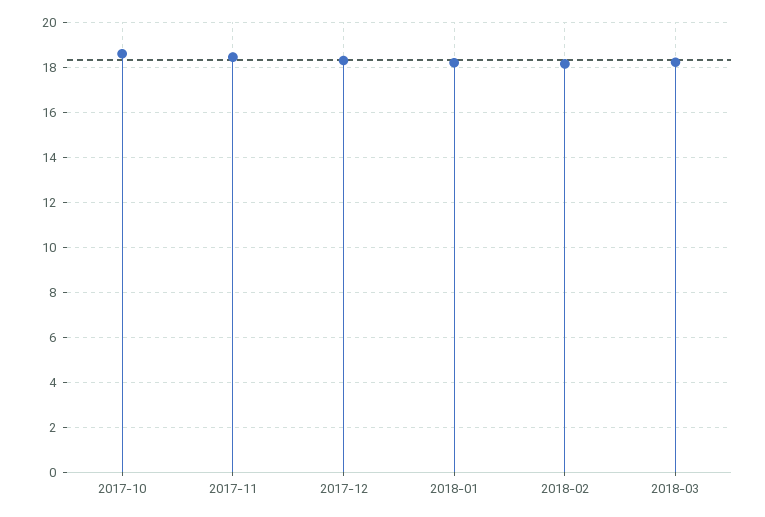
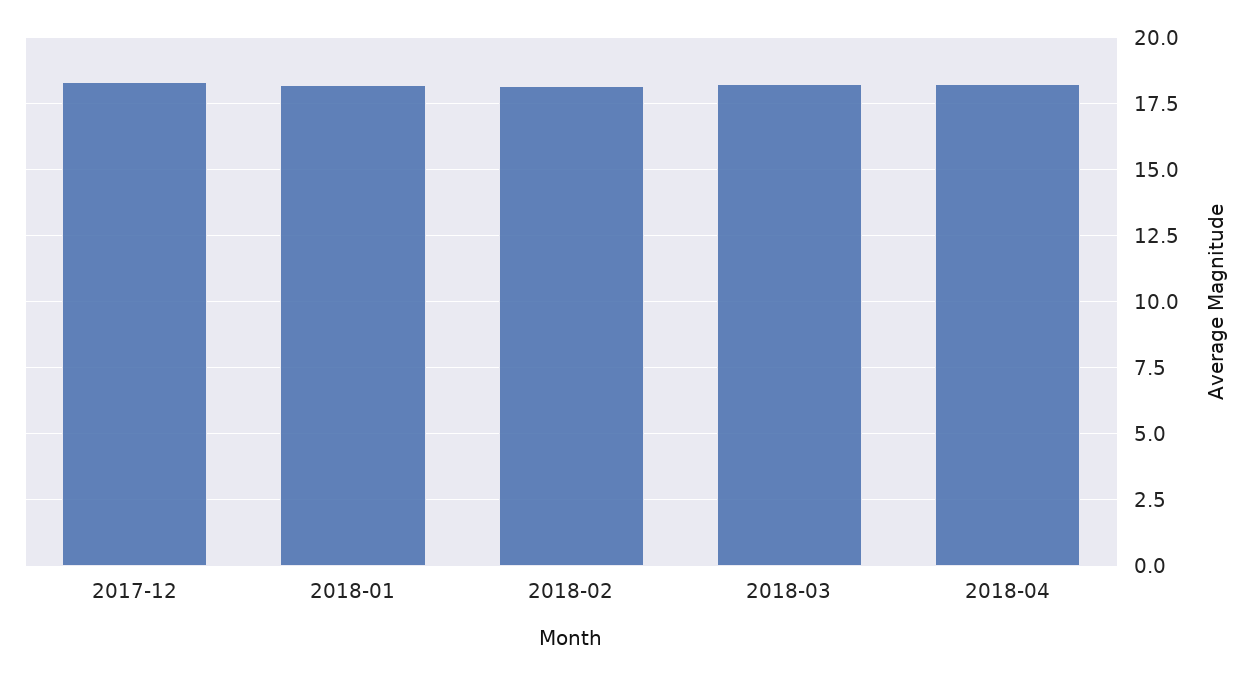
2017-10: 18.5 -> none
2017-11: 18.5 -> none
2018-04: none -> 18.25

